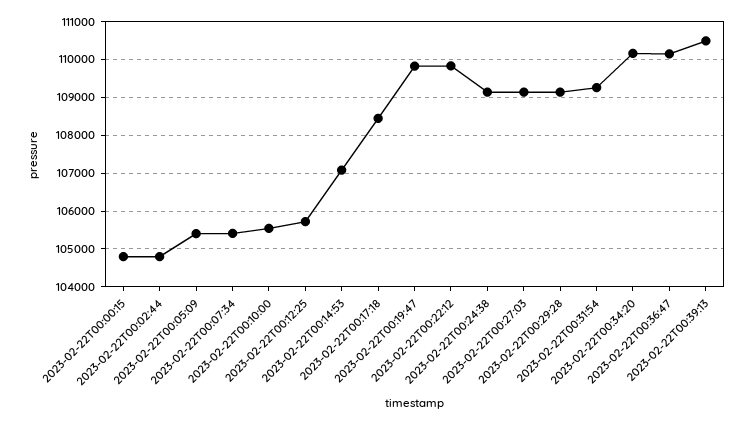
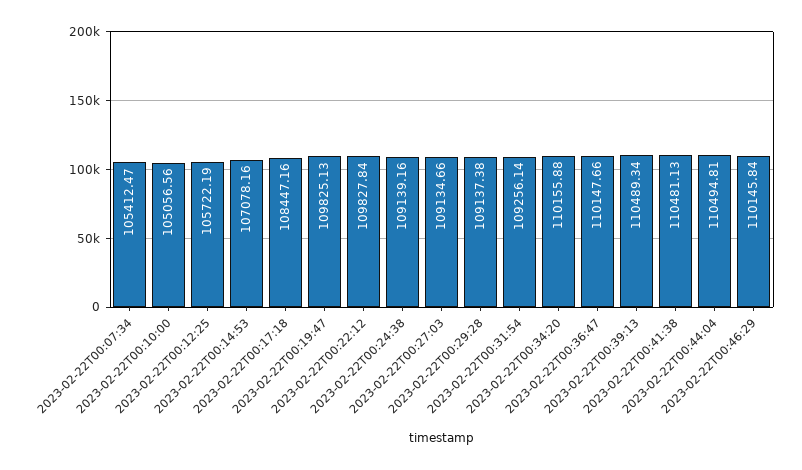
2023-02-22T00:00:15: 104800 -> none
2023-02-22T00:02:44: 104800 -> none
2023-02-22T00:05:09: 105400 -> none
2023-02-22T00:10:00: 105600 -> 105056.56
2023-02-22T00:41:38: none -> 110481.13
2023-02-22T00:44:04: none -> 110494.81
2023-02-22T00:46:29: none -> 110145.84

